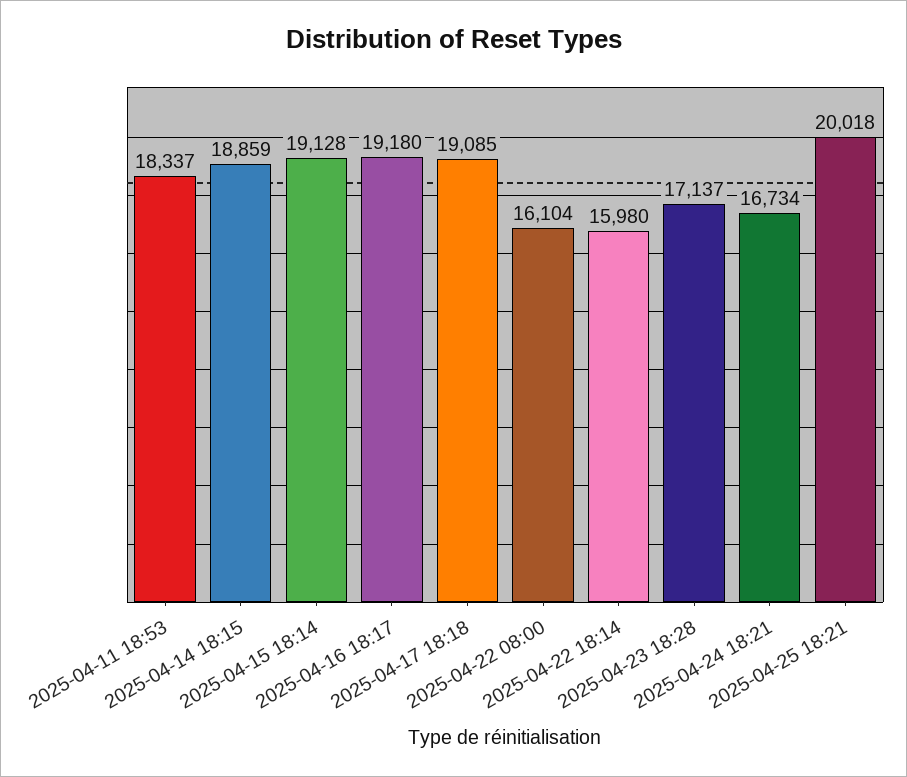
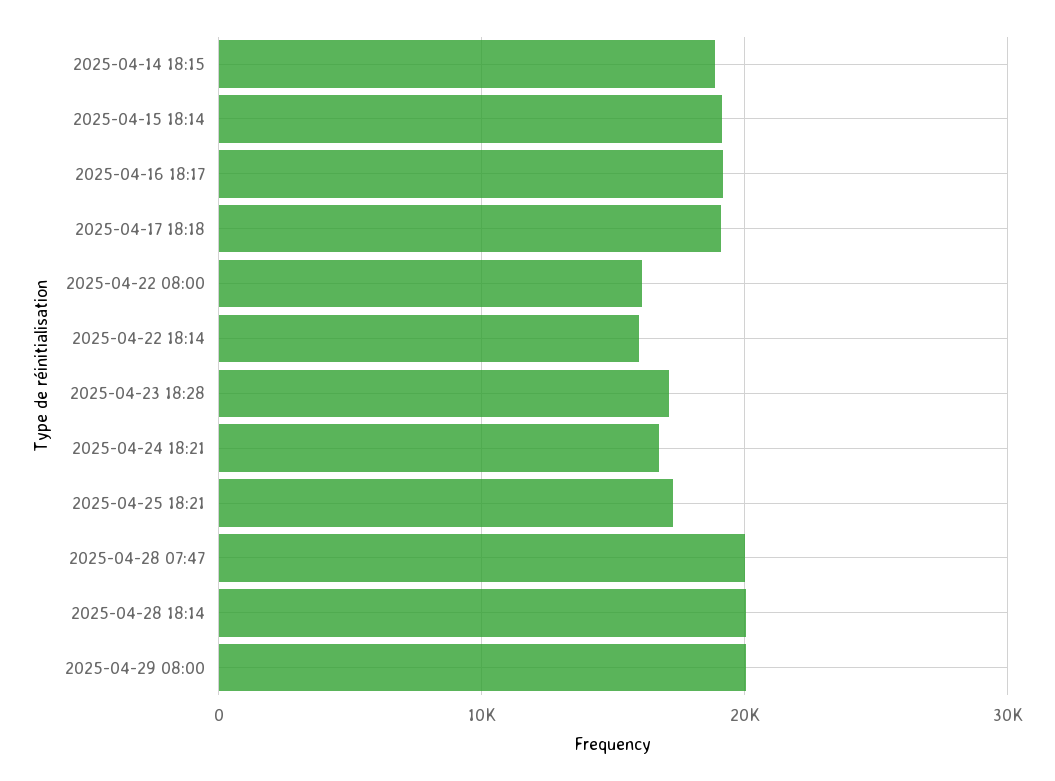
2025-04-11 18:53: 18337 -> none
2025-04-25 18:21: 20018 -> 17000
2025-04-28 07:47: none -> 20000
2025-04-28 18:14: none -> 20000
2025-04-29 08:00: none -> 20000

